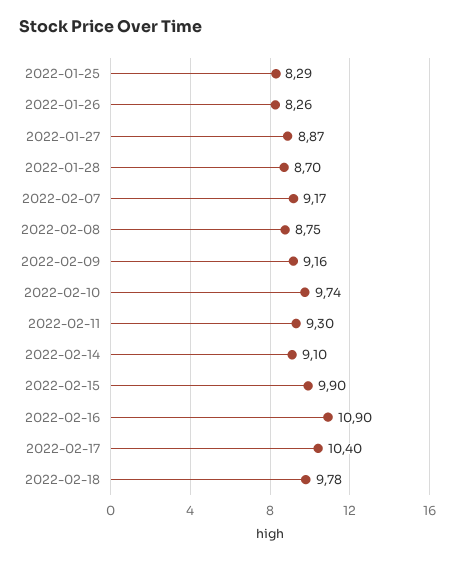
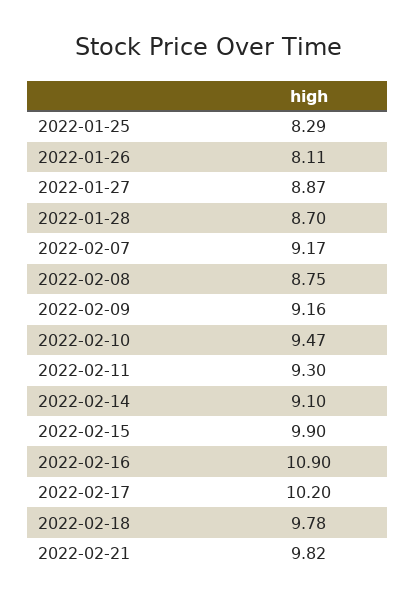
2022-01-26: 8.26 -> 8.11
2022-02-10: 9.74 -> 9.47
2022-02-17: 10.4 -> 10.2
2022-02-21: none -> 9.82

